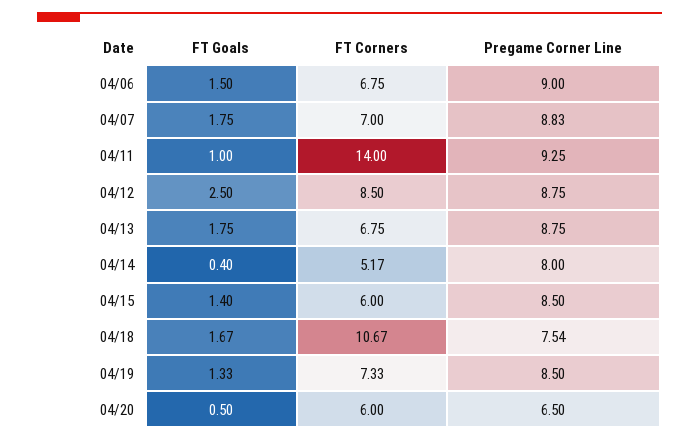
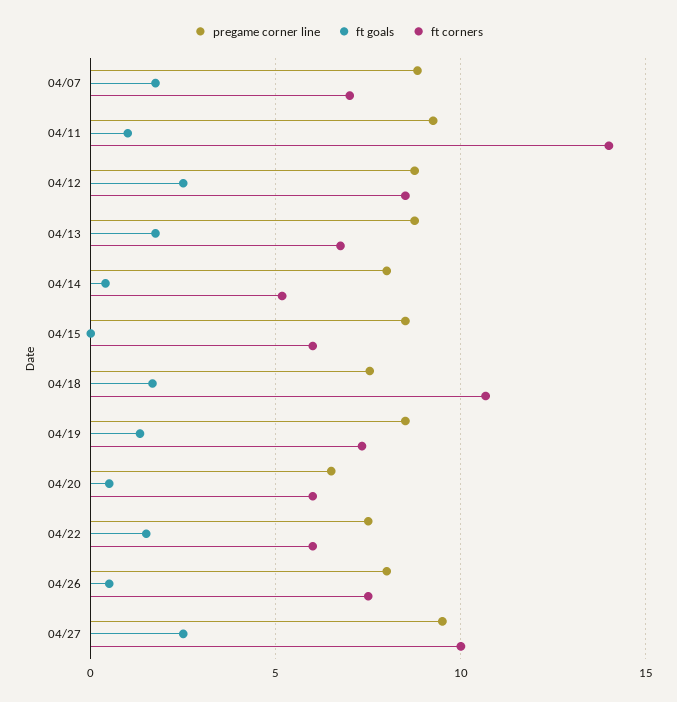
FT Goals, 04/06: 1.5 -> none
FT Corners, 04/06: 6.75 -> none
Pregame Corner Line, 04/06: 9 -> none
FT Goals, 04/15: 1.4 -> 0
Pregame Corner Line, 04/22: none -> 7.5
FT Goals, 04/22: none -> 1.5
FT Corners, 04/22: none -> 6
Pregame Corner Line, 04/26: none -> 8
FT Goals, 04/26: none -> 0.5
FT Corners, 04/26: none -> 7.5
Pregame Corner Line, 04/27: none -> 9.5
FT Goals, 04/27: none -> 2.5
FT Corners, 04/27: none -> 10

